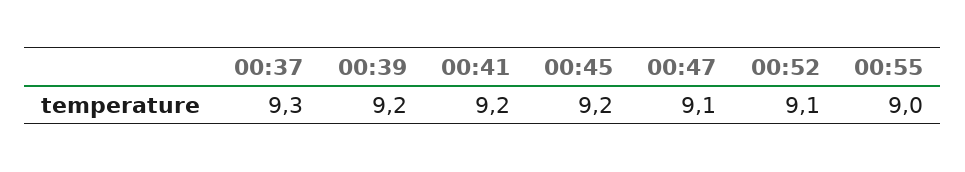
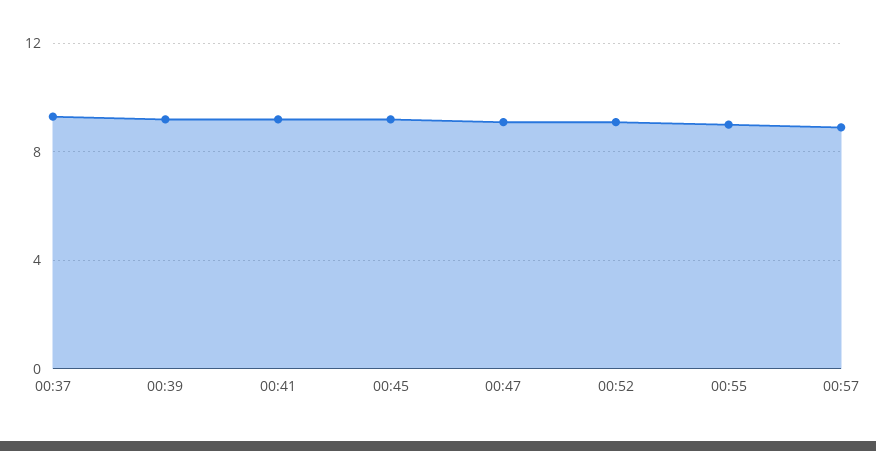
00:57: none -> 9

